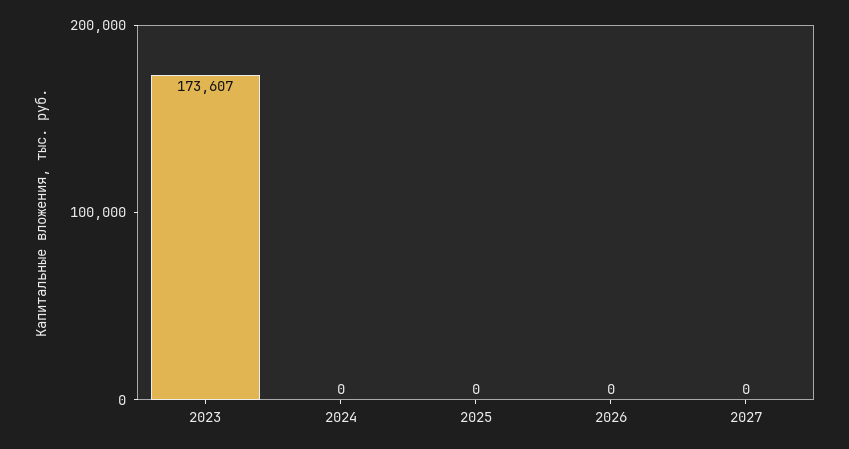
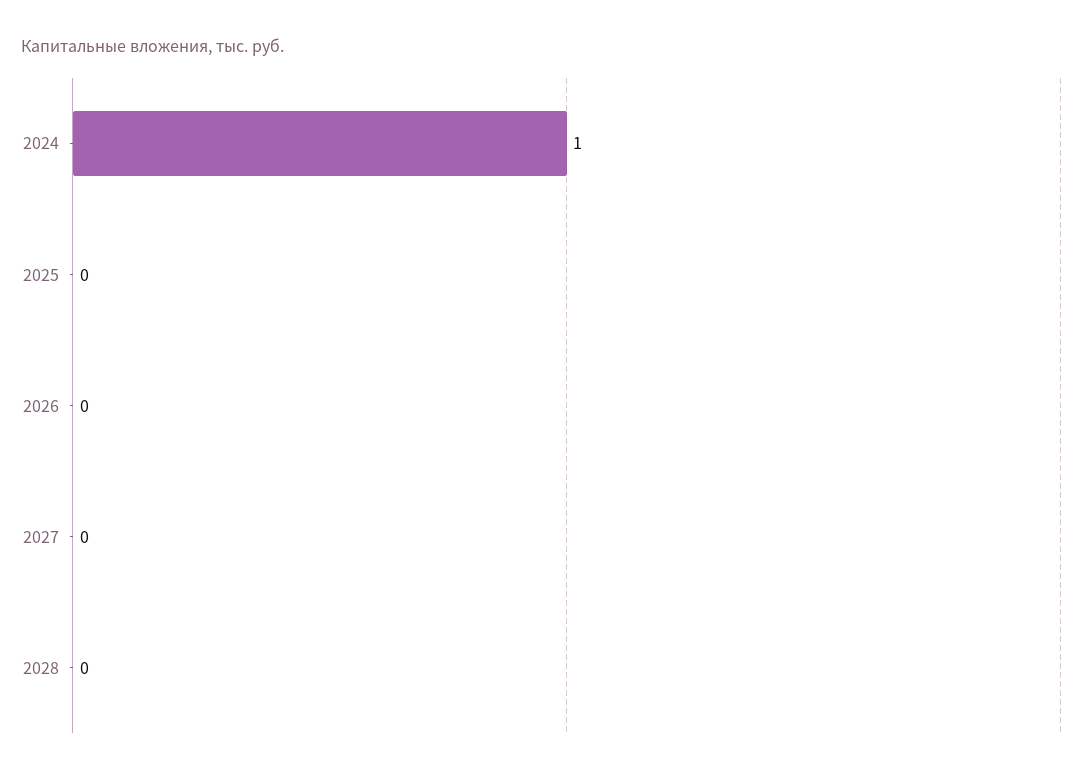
2023: 173607 -> none
2024: 0 -> 1
2028: none -> 0

